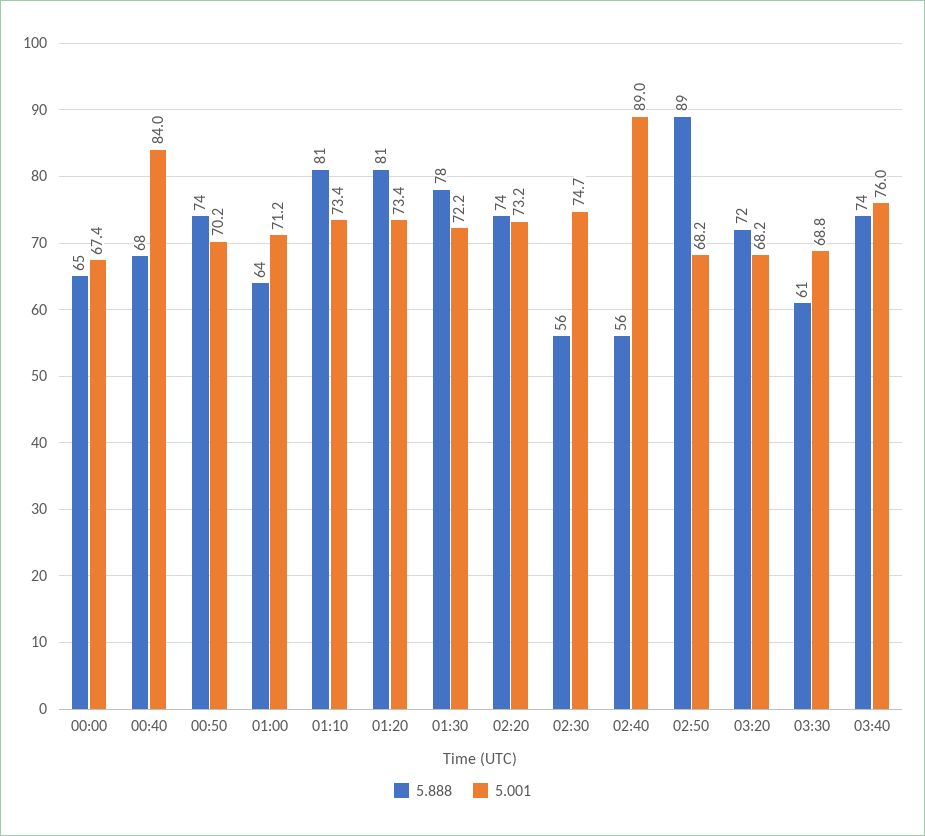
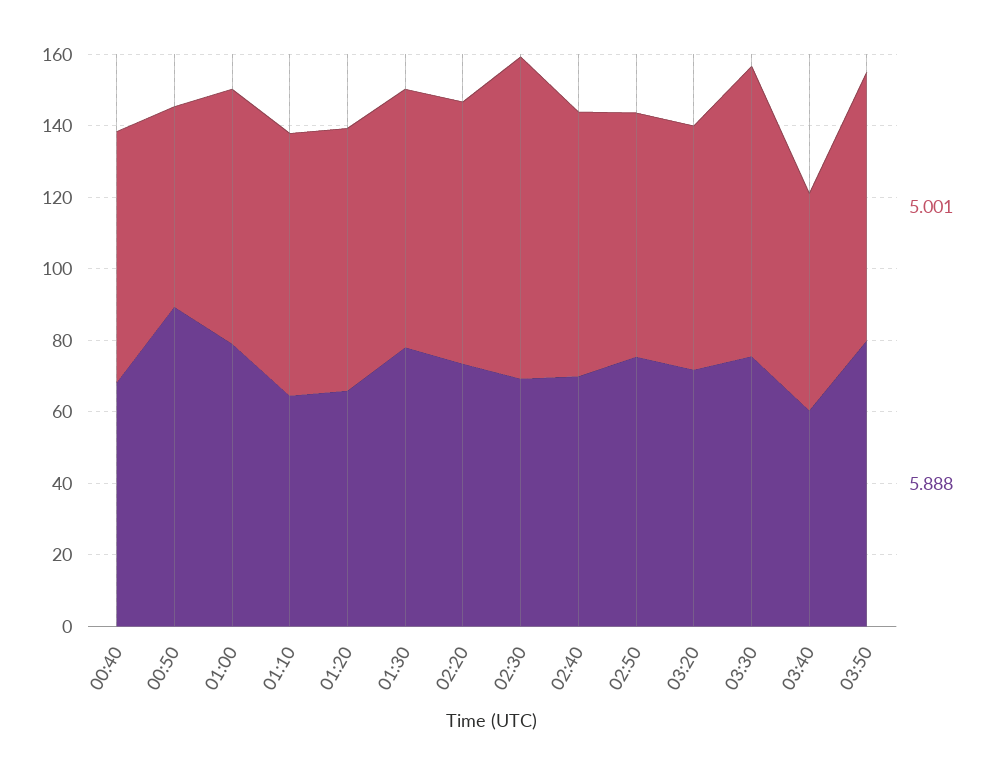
5.888, 00:00: 65 -> none
5.001, 00:00: 67.4 -> none
5.001, 00:40: 84 -> 70
5.888, 00:50: 74 -> 90
5.001, 00:50: 70.2 -> 55
5.888, 01:00: 64 -> 80
5.888, 01:10: 81 -> 65
5.888, 01:20: 81 -> 65
5.888, 02:30: 56 -> 70
5.001, 02:30: 74.7 -> 90
5.888, 02:40: 56 -> 70
5.001, 02:40: 89 -> 75
5.888, 02:50: 89 -> 75
5.888, 03:30: 61 -> 75
5.001, 03:30: 68.8 -> 80
5.888, 03:40: 74 -> 60
5.001, 03:40: 76 -> 60
5.001, 03:50: none -> 75
5.888, 03:50: none -> 80

